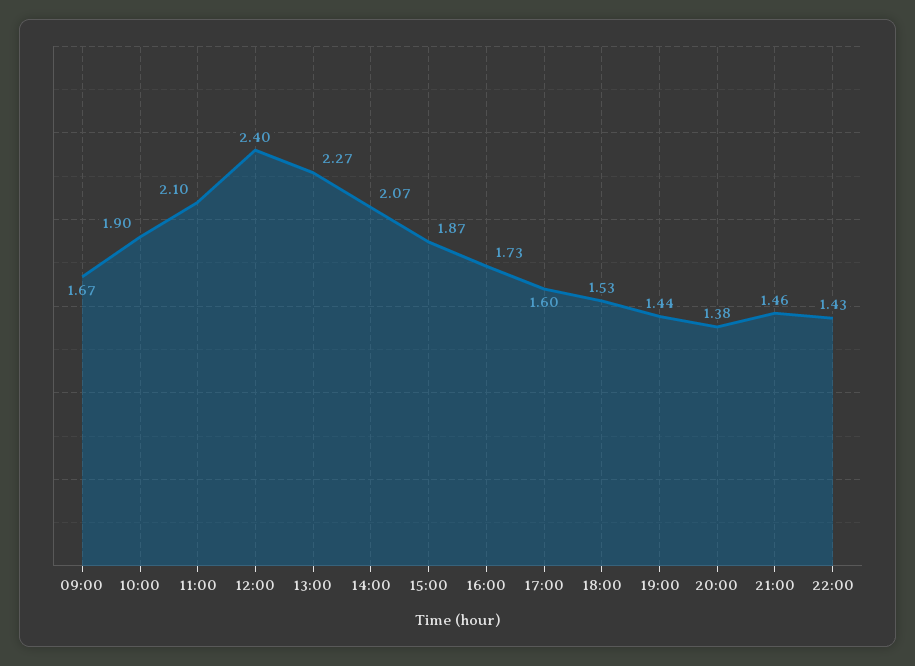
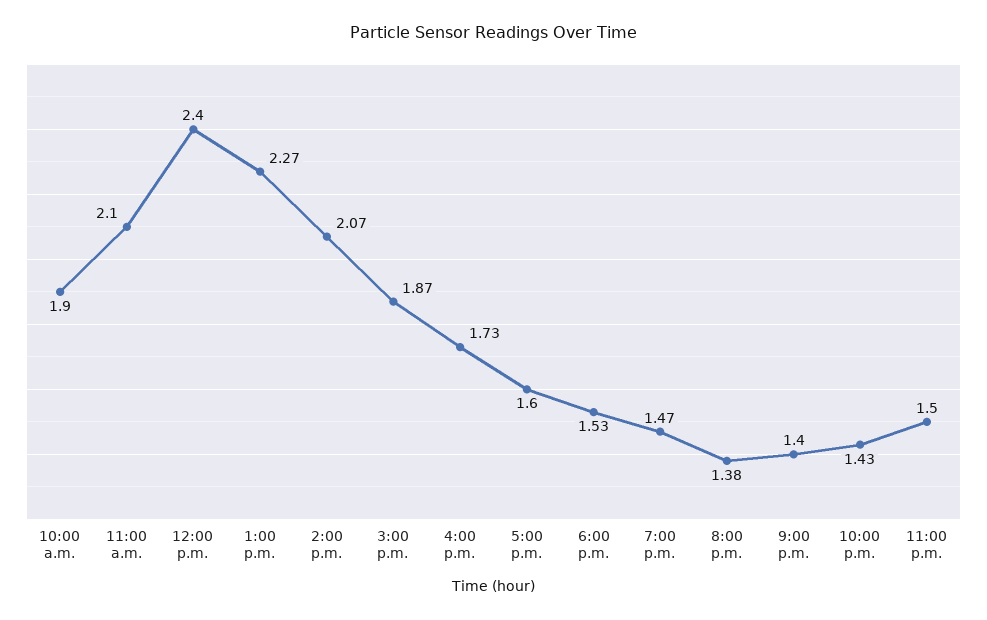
09:00: 1.67 -> none
19:00: 1.44 -> 1.47
21:00: 1.46 -> 1.4
11:00 p.m.: none -> 1.5

